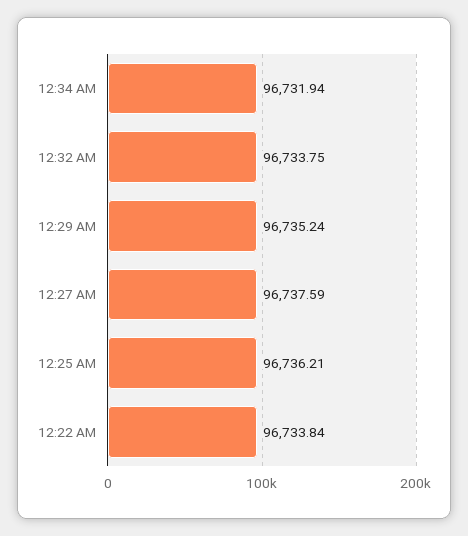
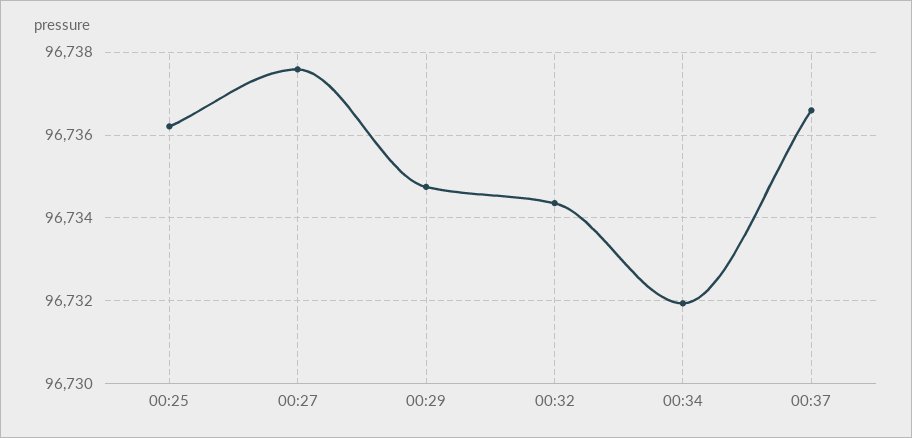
12:32 AM: 96733.75 -> 96734.4
12:29 AM: 96735.24 -> 96734.8
12:22 AM: 96733.84 -> none
00:37: none -> 96736.6

